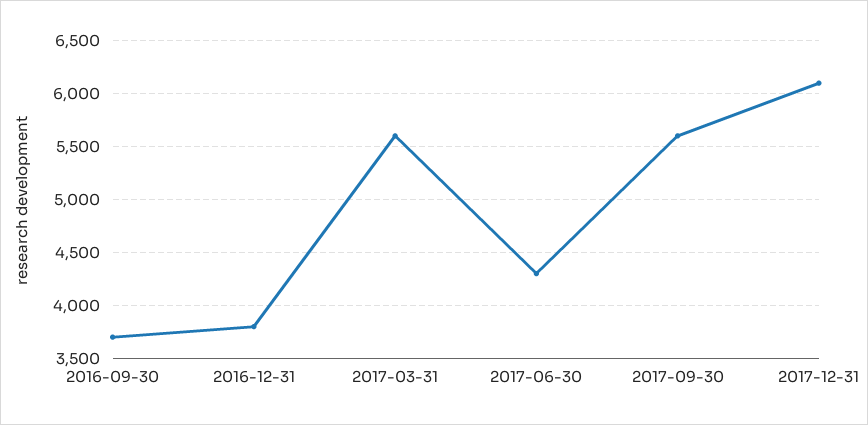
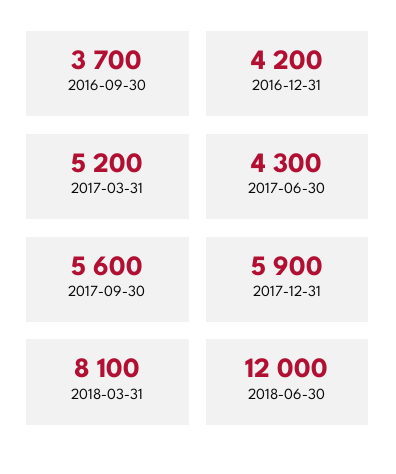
2016-12-31: 3800 -> 4200
2017-03-31: 5600 -> 5200
2017-12-31: 6100 -> 5900
2018-03-31: none -> 8100
2018-06-30: none -> 12000

